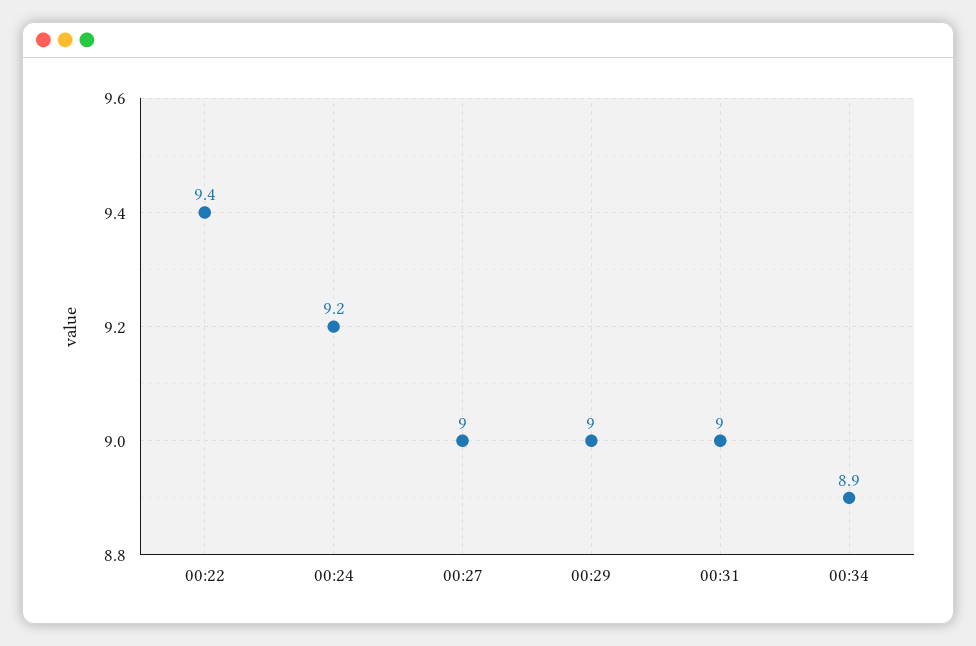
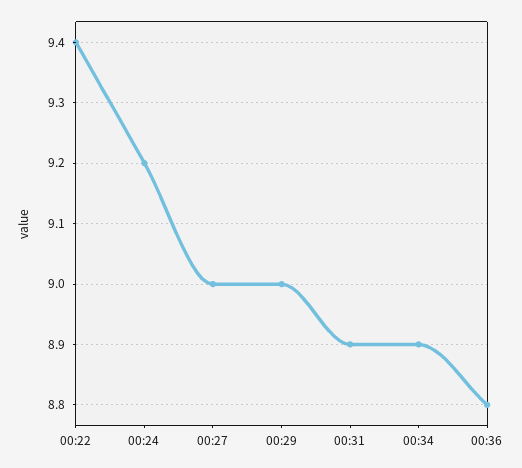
00:31: 9 -> 8.9
00:36: none -> 8.8

